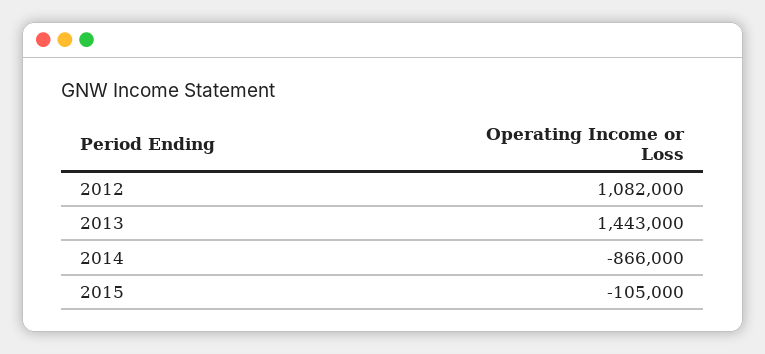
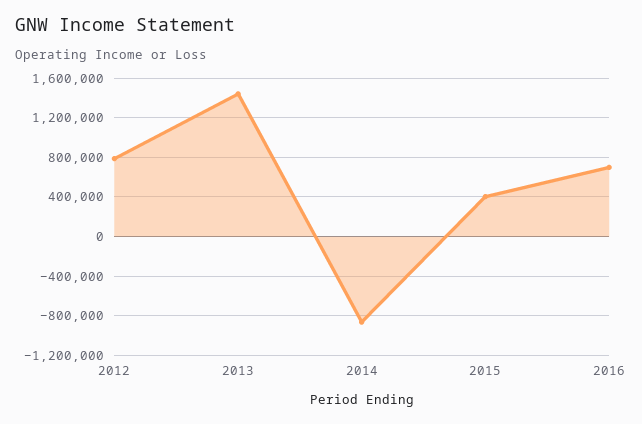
2012: 1082000 -> 800000
2015: -105000 -> 400000
2016: none -> 700000

